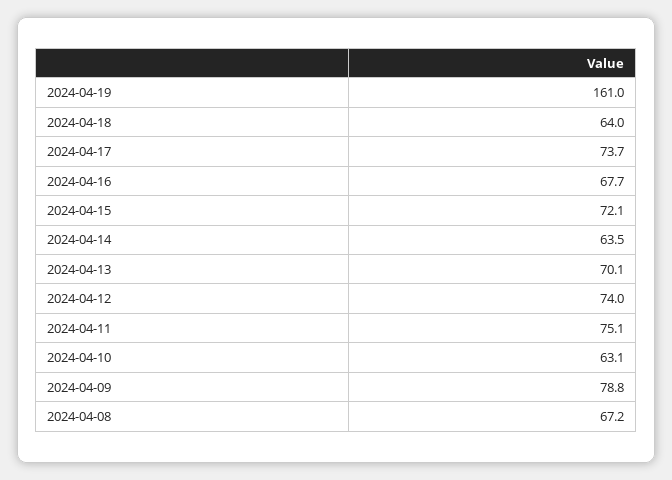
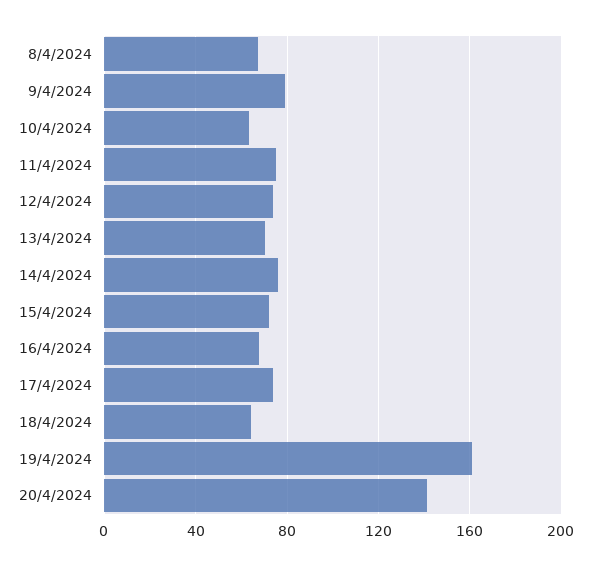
2024-04-14: 63.5 -> 75
20/4/2024: none -> 140

